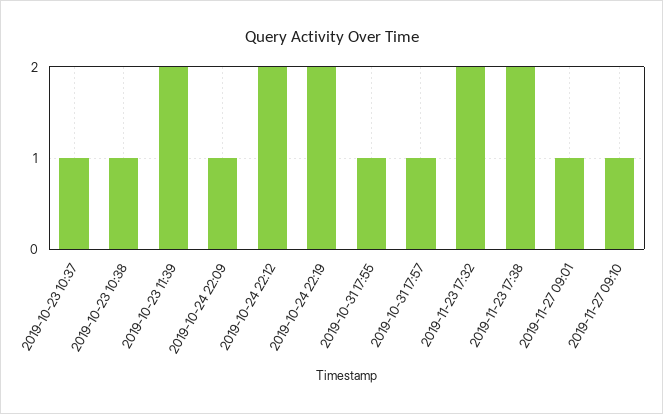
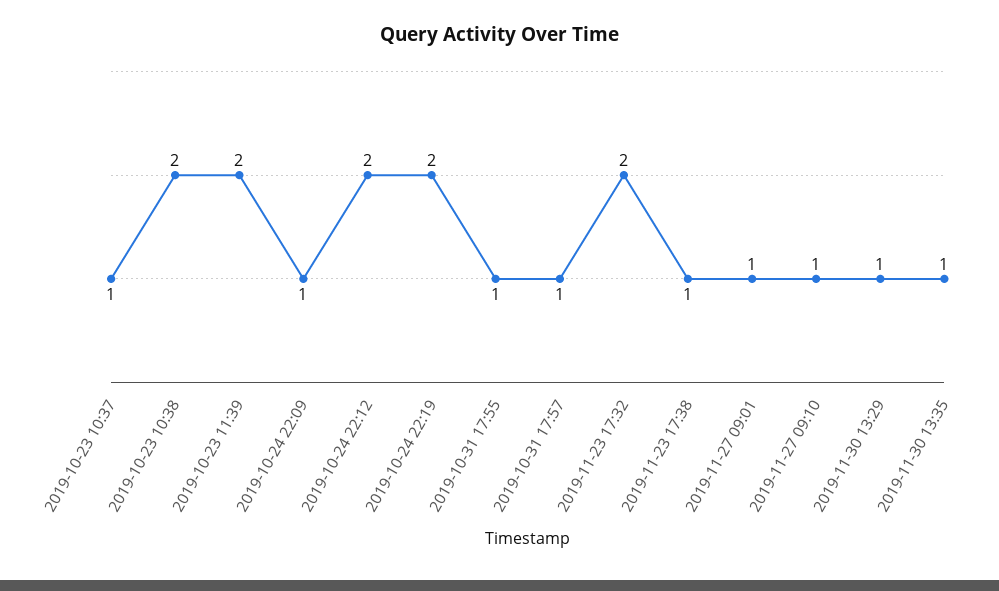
2019-10-23 10:38: 1 -> 2
2019-11-23 17:38: 2 -> 1
2019-11-30 13:29: none -> 1
2019-11-30 13:35: none -> 1

